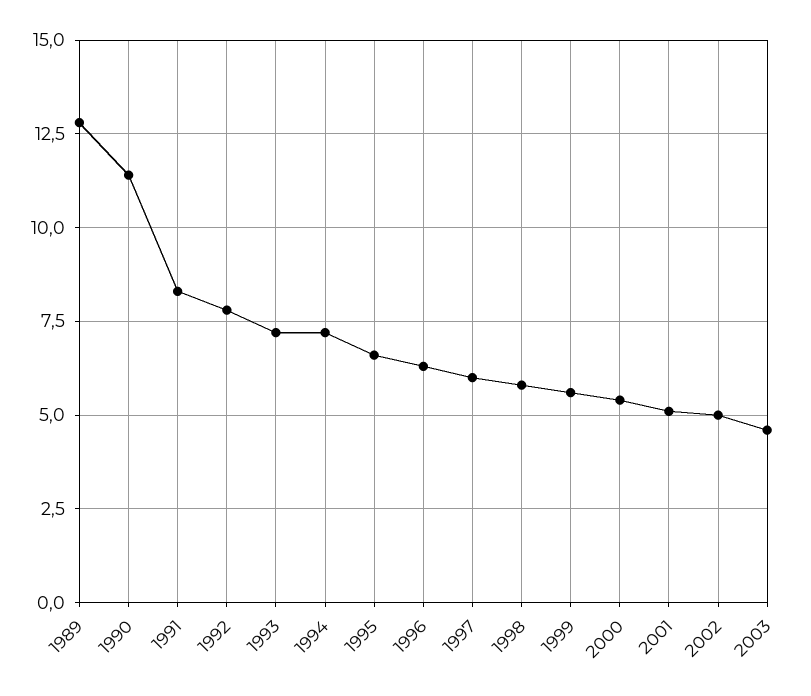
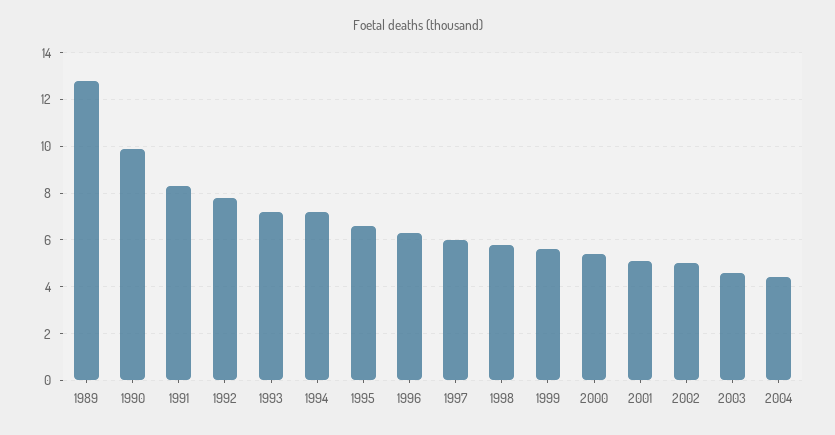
1990: 11.5 -> 10
2004: none -> 4.5

